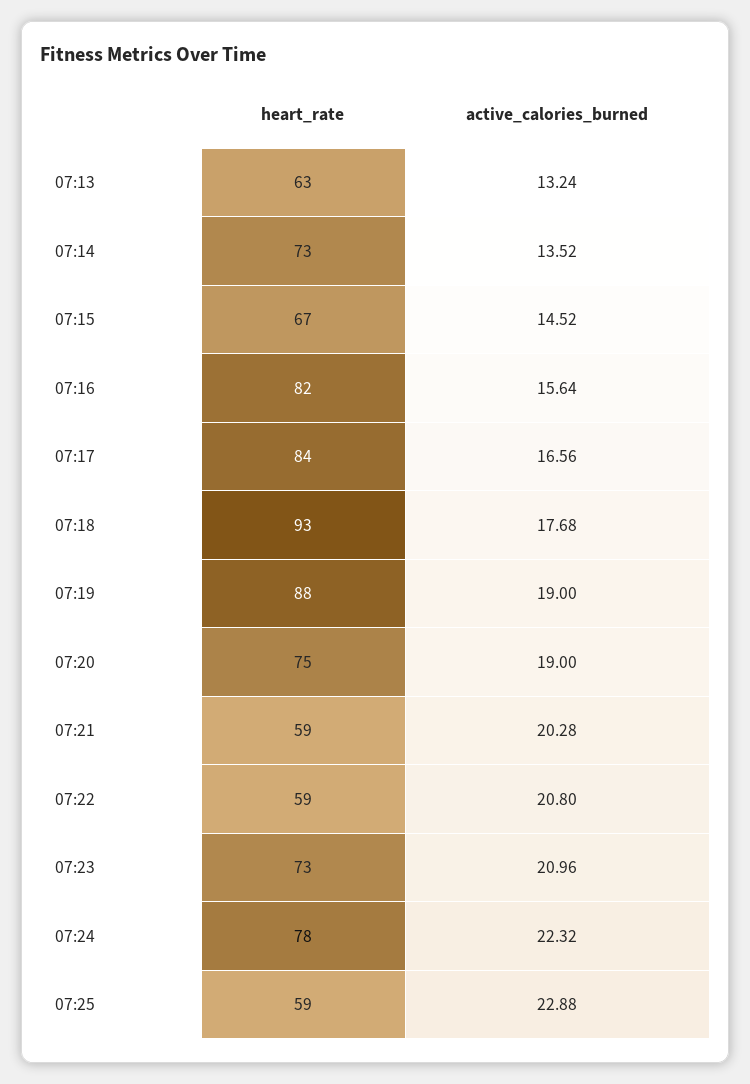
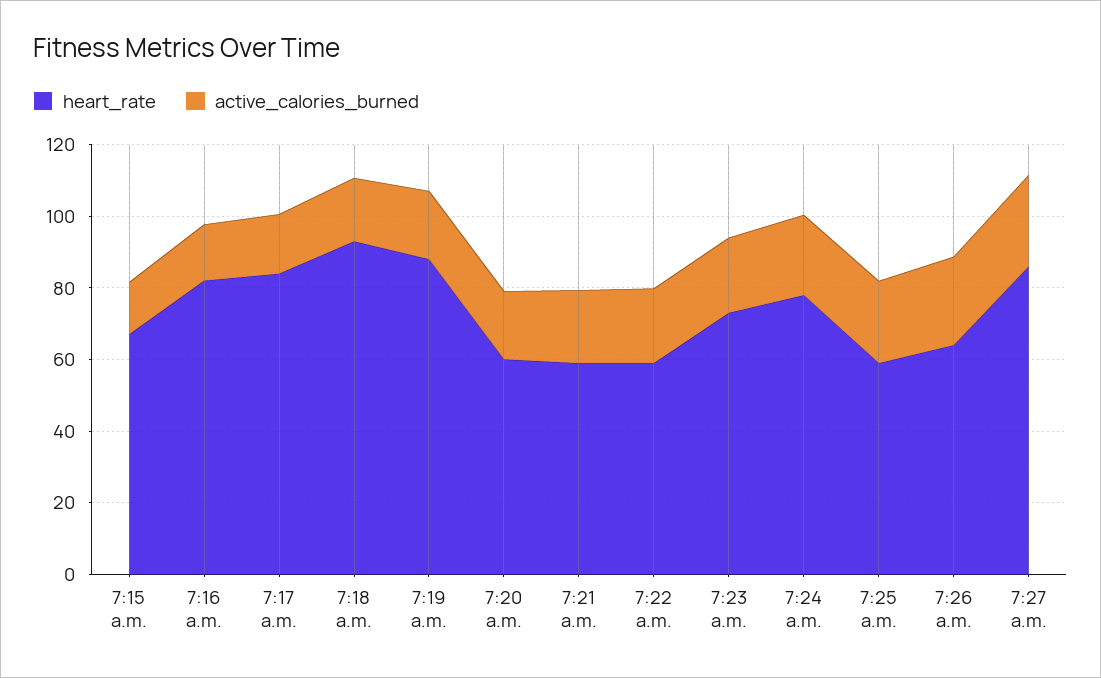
heart_rate, 07:13: 63 -> none
active_calories_burned, 07:13: 13.24 -> none
heart_rate, 07:14: 73 -> none
active_calories_burned, 07:14: 13.52 -> none
heart_rate, 07:20: 75 -> 60
heart_rate, 7:26 a.m.: none -> 65
active_calories_burned, 7:26 a.m.: none -> 25
heart_rate, 7:27 a.m.: none -> 85
active_calories_burned, 7:27 a.m.: none -> 25

